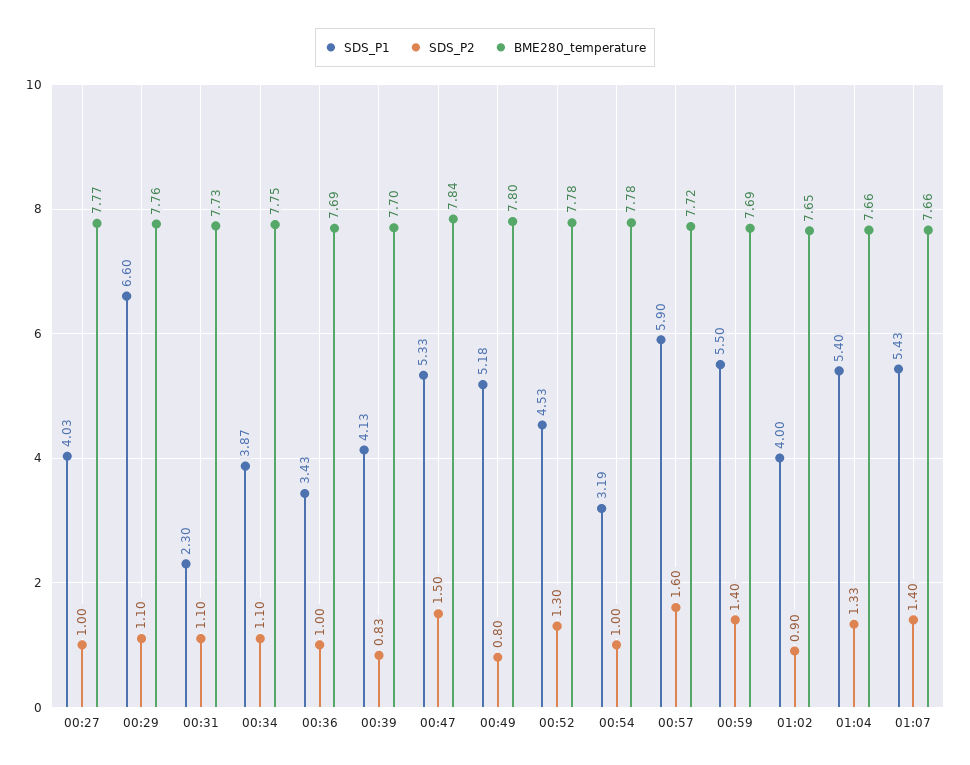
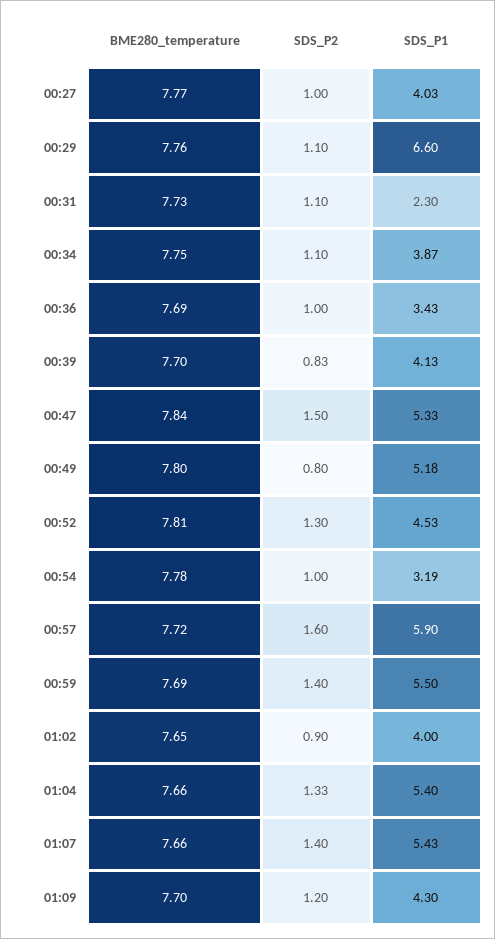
BME280_temperature, 00:52: 7.78 -> 7.81
BME280_temperature, 01:09: none -> 7.7
SDS_P2, 01:09: none -> 1.2
SDS_P1, 01:09: none -> 4.3

